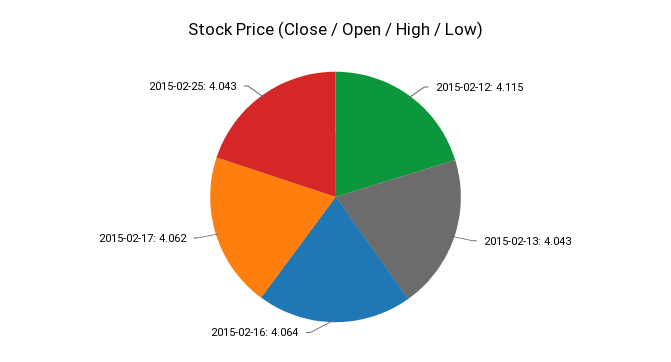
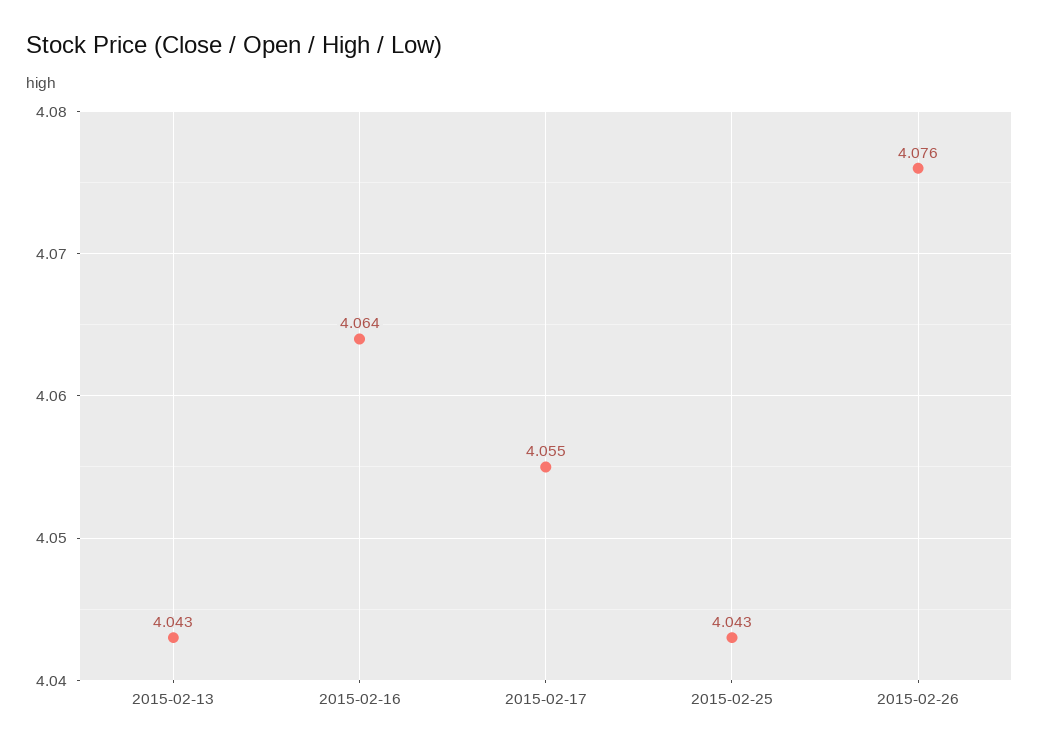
2015-02-12: 4.115 -> none
2015-02-17: 4.062 -> 4.055
2015-02-26: none -> 4.076

